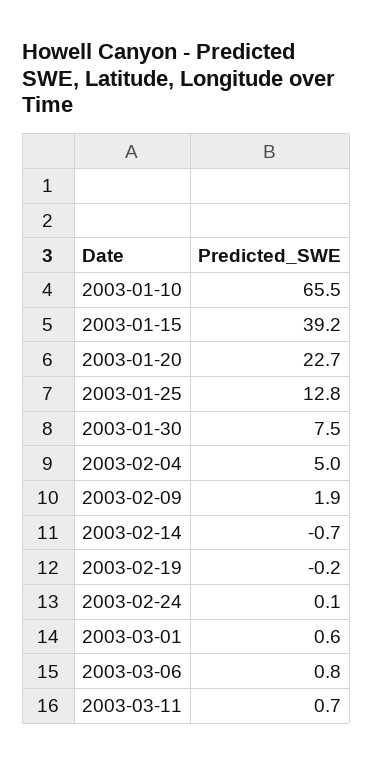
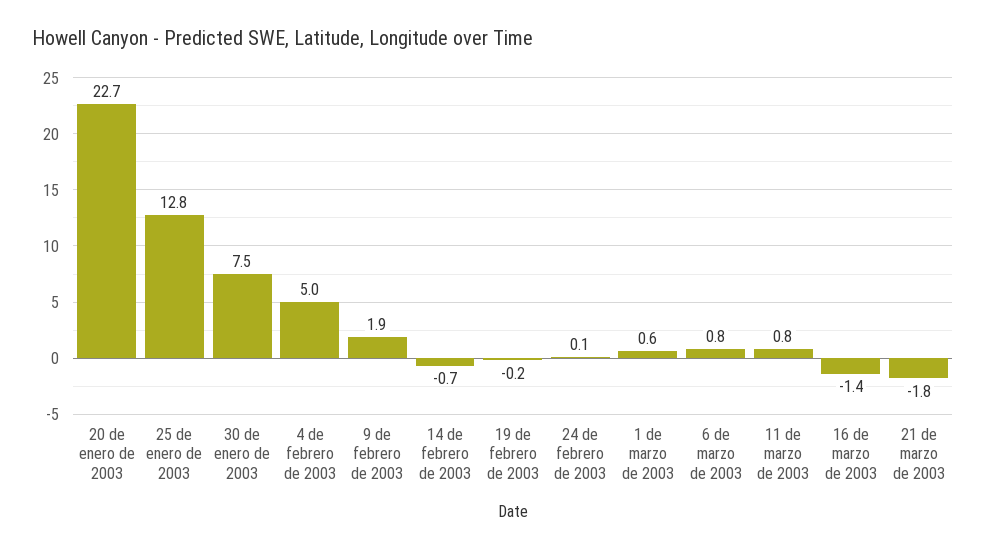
2003-01-10: 65.5 -> none
2003-01-15: 39.2 -> none
2003-03-11: 0.7 -> 0.8
16 de marzo de 2003: none -> -1.4
21 de marzo de 2003: none -> -1.8

